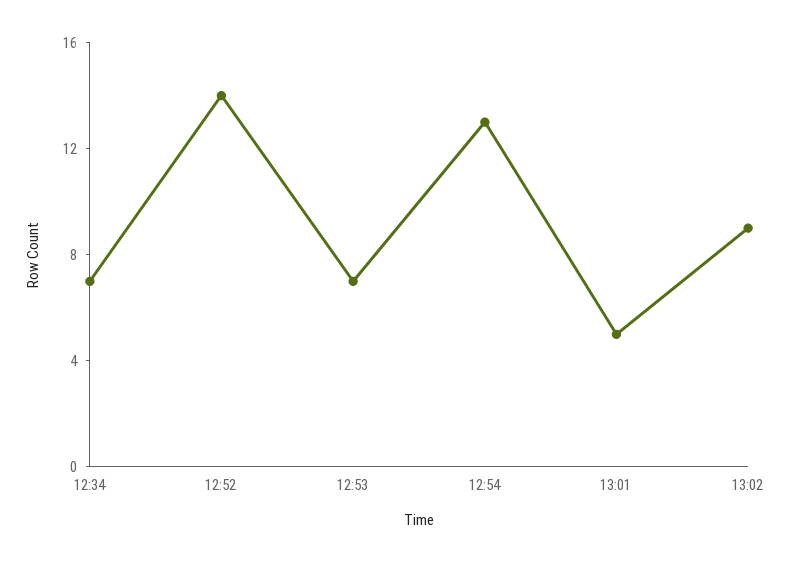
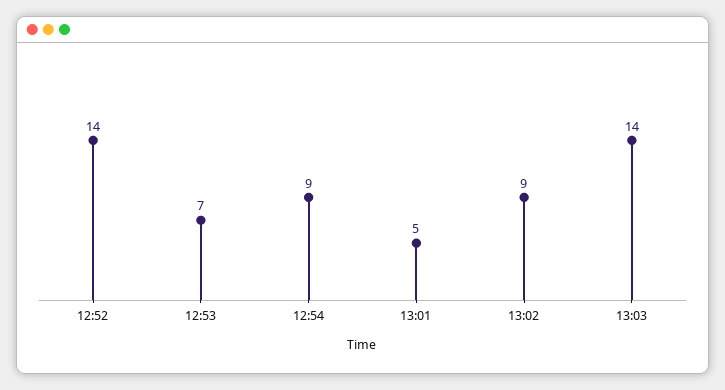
12:34: 7 -> none
12:54: 13 -> 9
13:03: none -> 14

